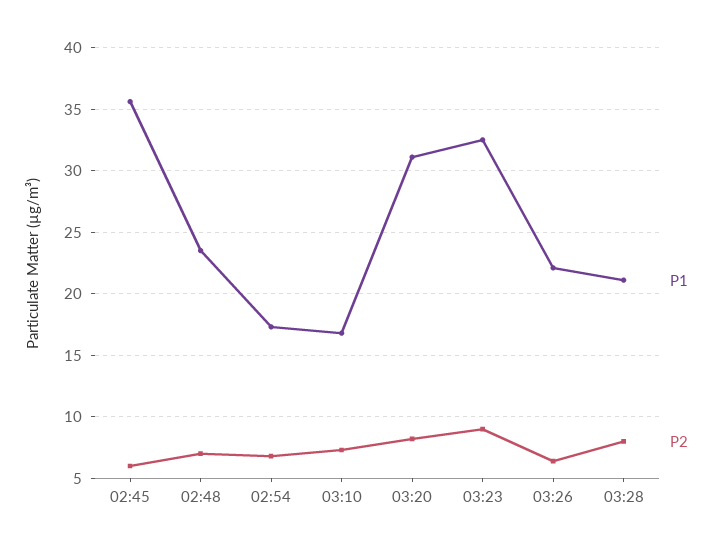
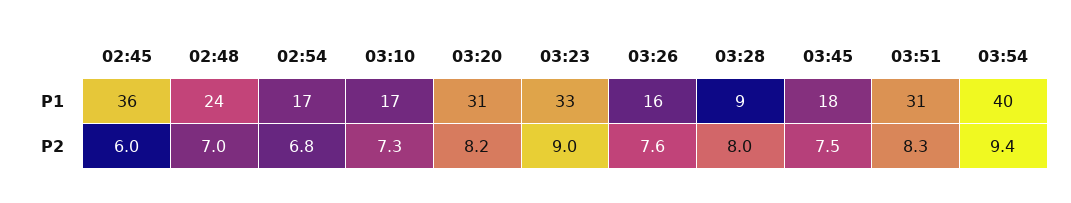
P1, 03:26: 22 -> 16
P2, 03:26: 6.5 -> 7.6
P1, 03:28: 21 -> 9
P1, 03:45: none -> 18
P1, 03:51: none -> 31
P1, 03:54: none -> 40
P2, 03:45: none -> 7.5
P2, 03:51: none -> 8.3
P2, 03:54: none -> 9.4

